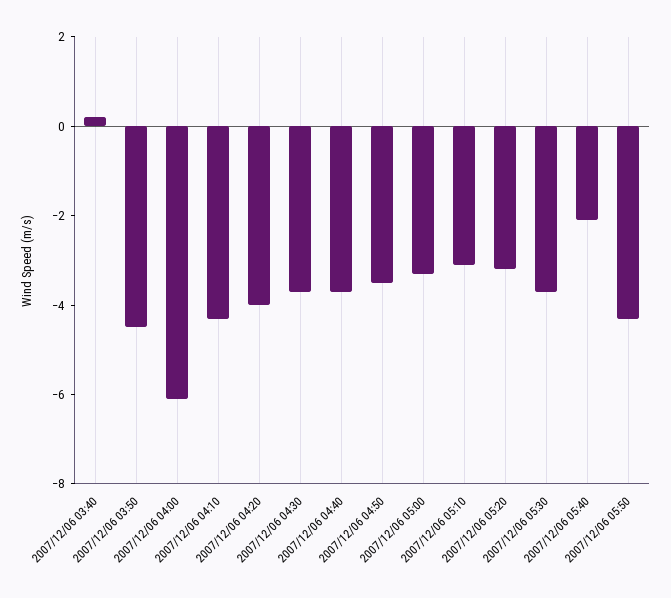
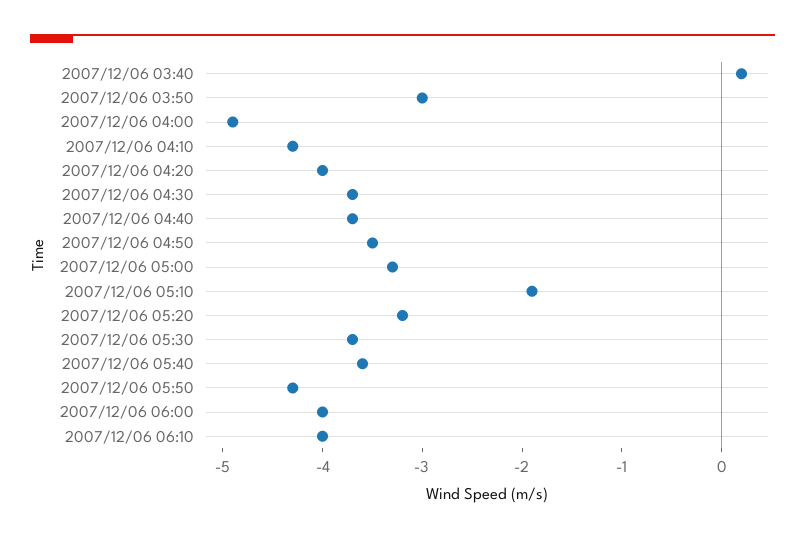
2007/12/06 03:50: -4.5 -> -3
2007/12/06 04:00: -6 -> -4.9
2007/12/06 05:10: -3 -> -1.9
2007/12/06 05:40: -2 -> -3.6
2007/12/06 06:00: none -> -4
2007/12/06 06:10: none -> -4

